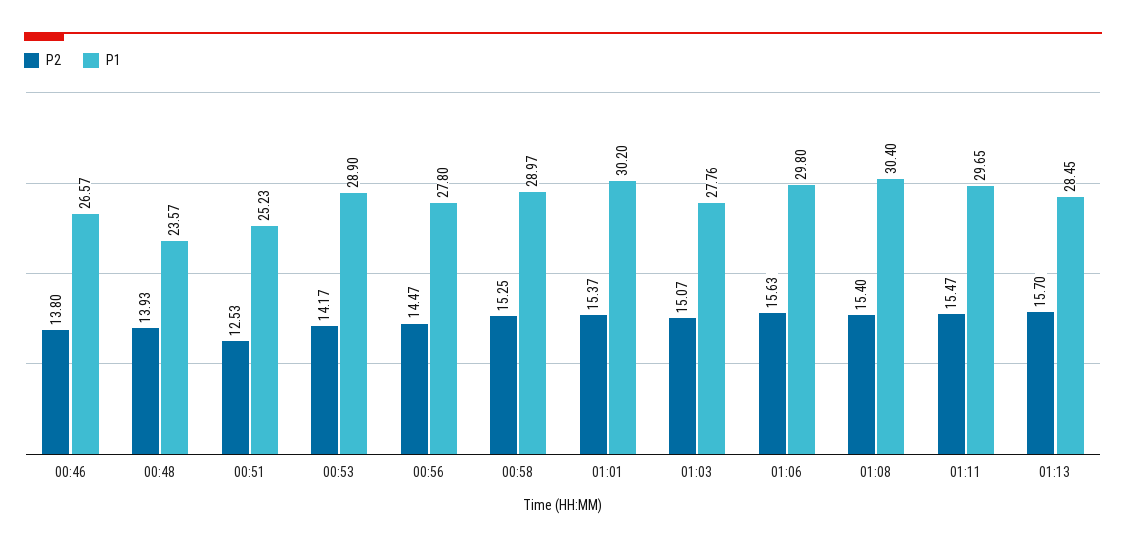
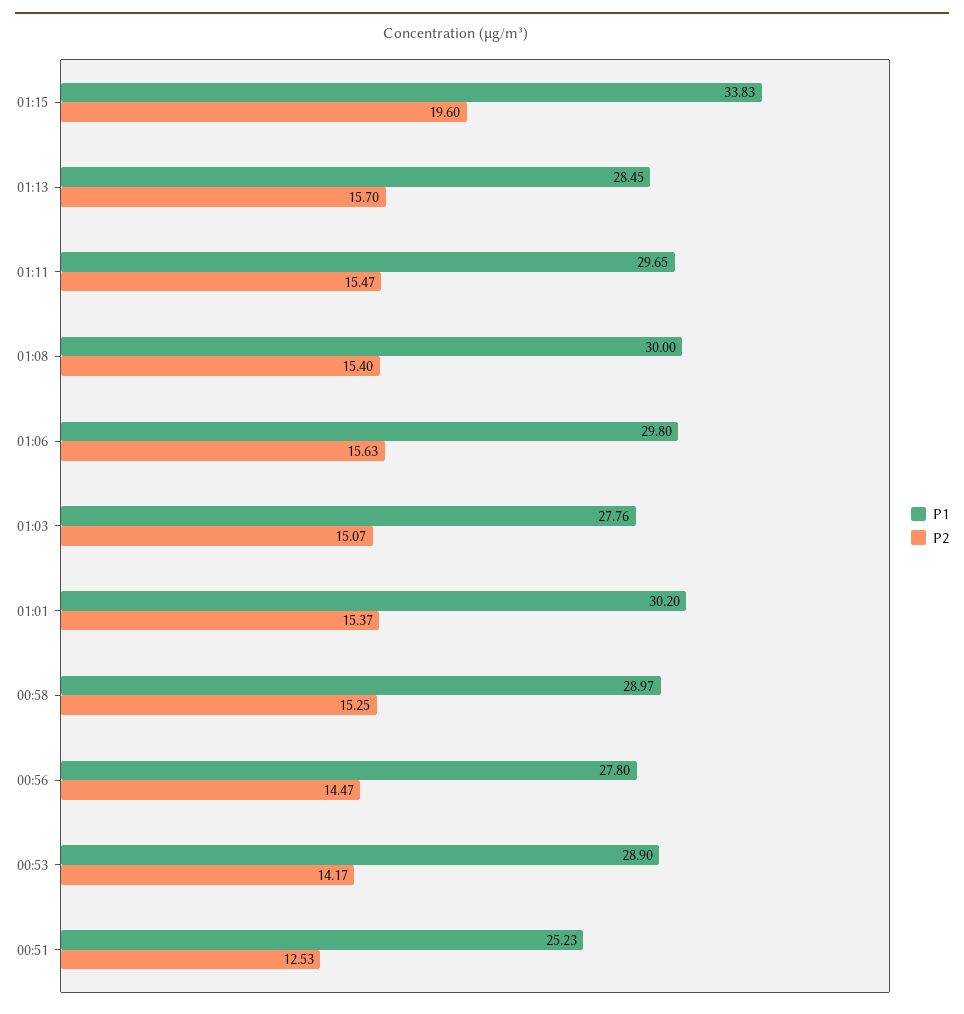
P2, 00:46: 13.8 -> none
P1, 00:46: 26.57 -> none
P2, 00:48: 13.93 -> none
P1, 00:48: 23.57 -> none
P1, 01:08: 30.4 -> 30
P1, 01:15: none -> 33.83
P2, 01:15: none -> 19.6

